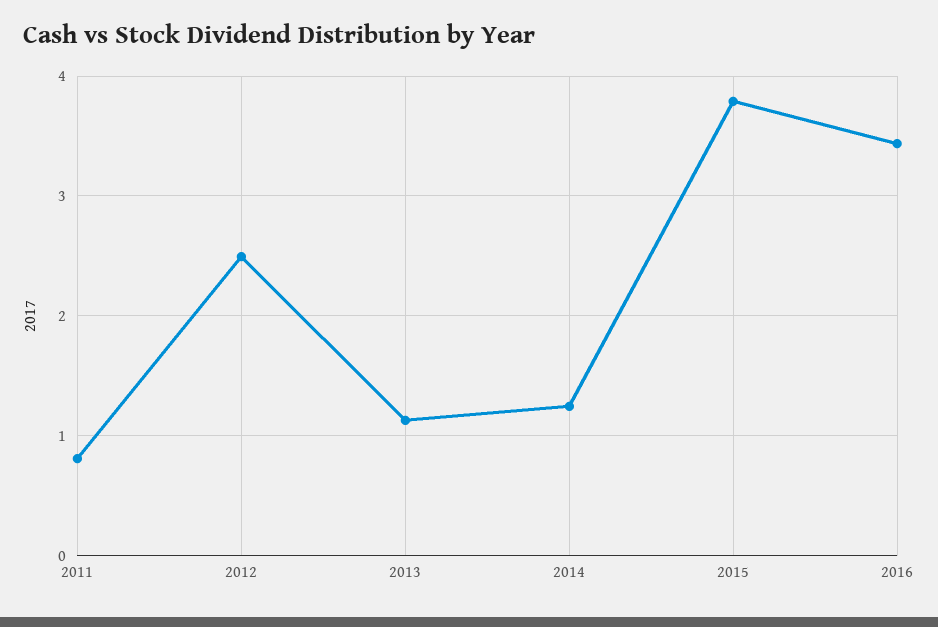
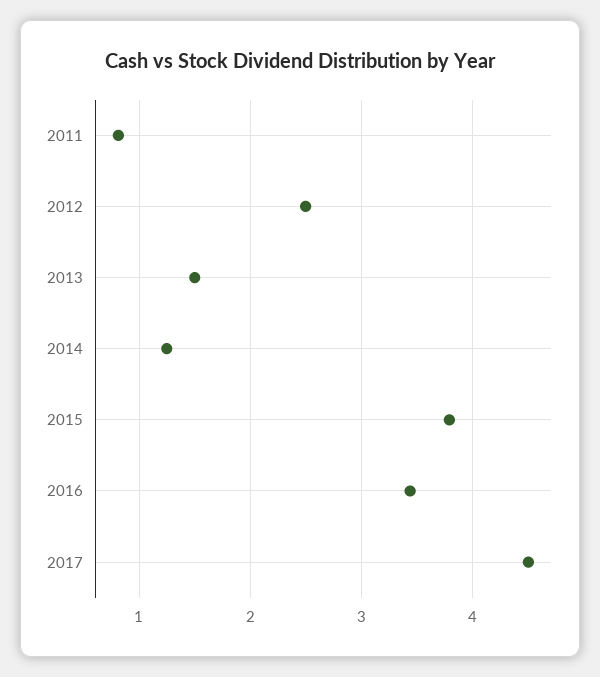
2013: 1.1 -> 1.5
2017: none -> 4.5

